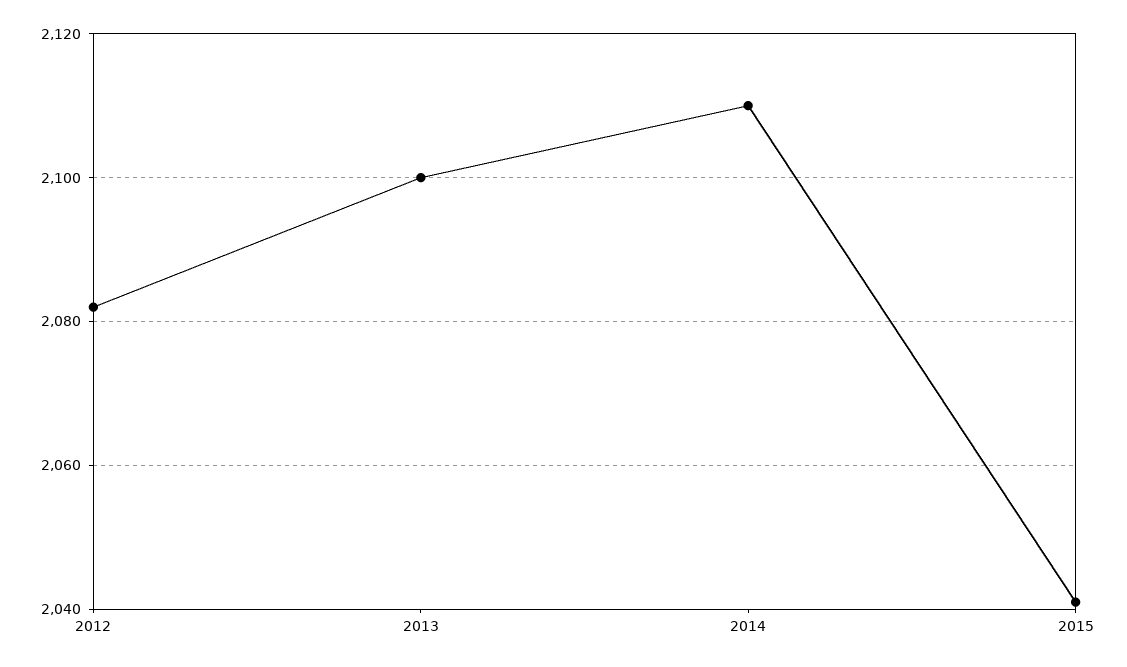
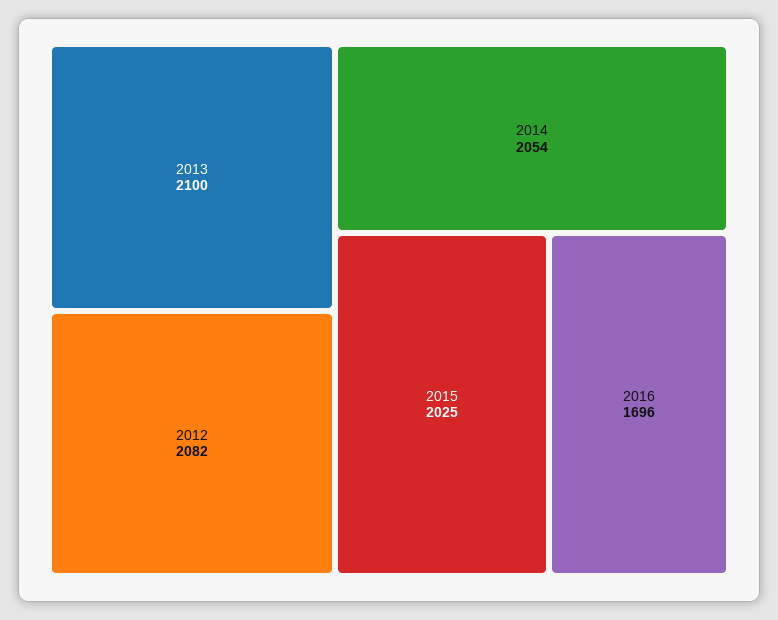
2014: 2110 -> 2054
2015: 2040 -> 2025
2016: none -> 1696

